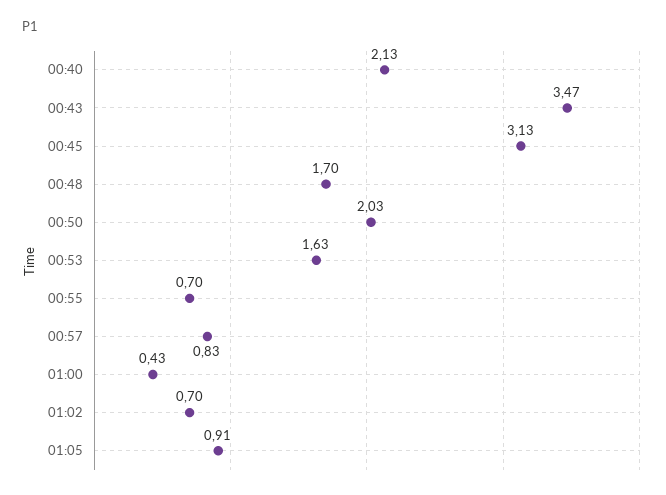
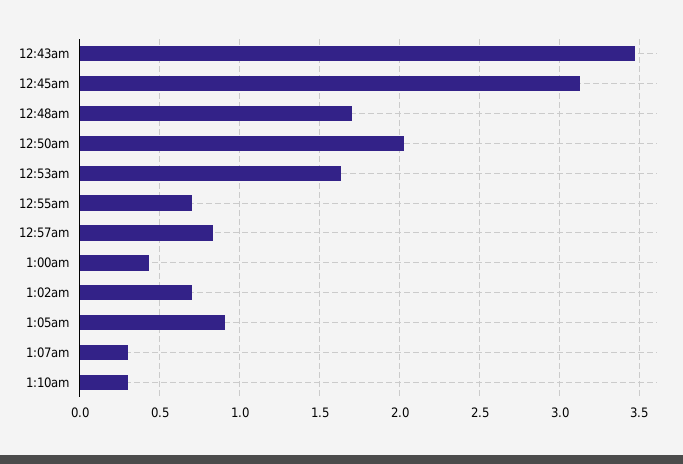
00:40: 2.13 -> none
1:07am: none -> 0.3
1:10am: none -> 0.3

